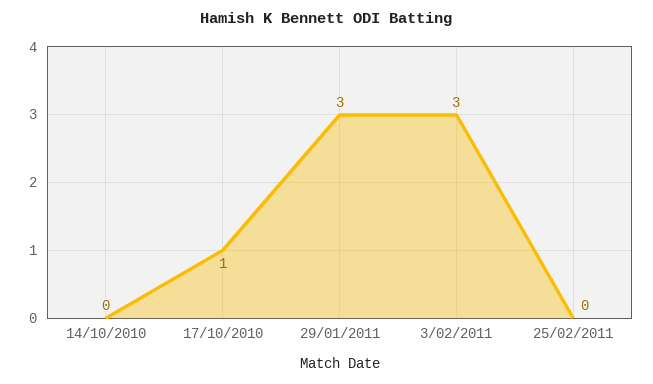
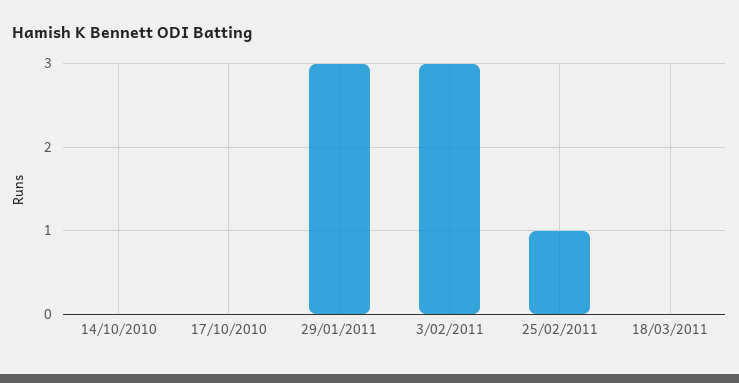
17/10/2010: 1 -> 0
25/02/2011: 0 -> 1
18/03/2011: none -> 0

